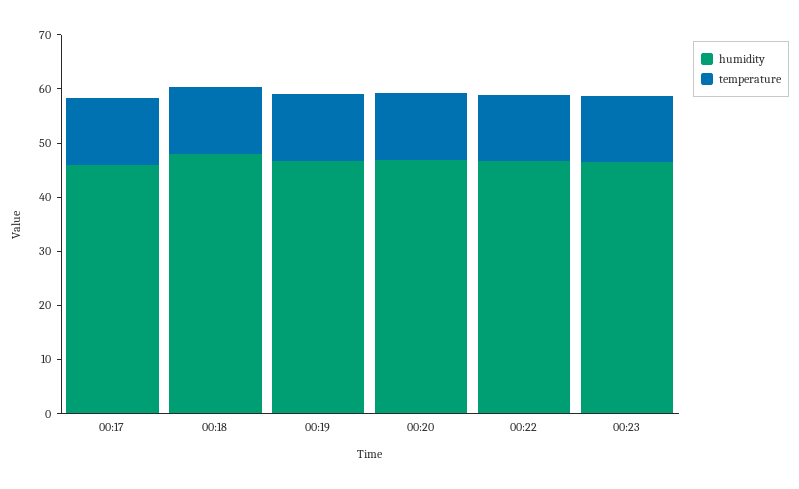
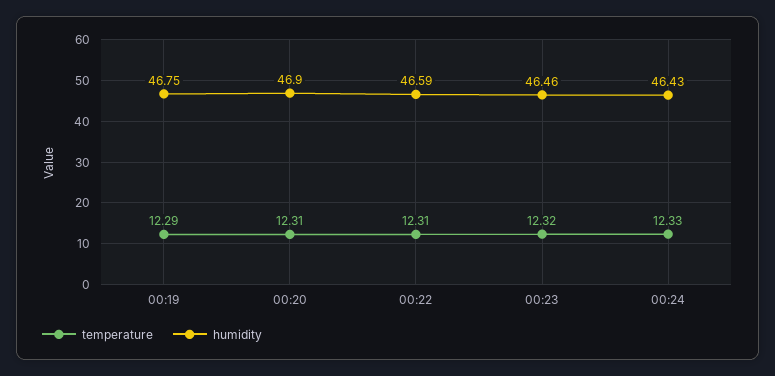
humidity, 00:17: 46 -> none
temperature, 00:17: 12 -> none
humidity, 00:18: 48 -> none
temperature, 00:18: 12 -> none
temperature, 00:24: none -> 12.33
humidity, 00:24: none -> 46.43

